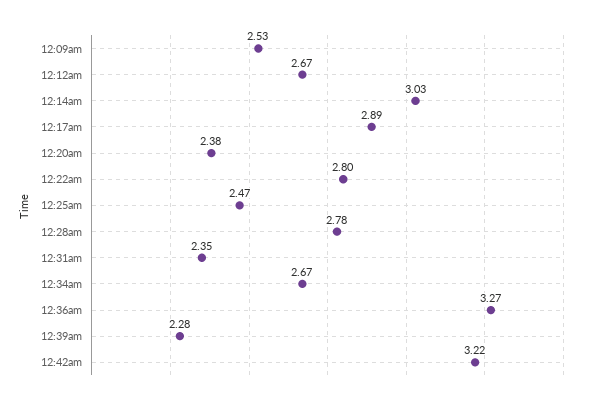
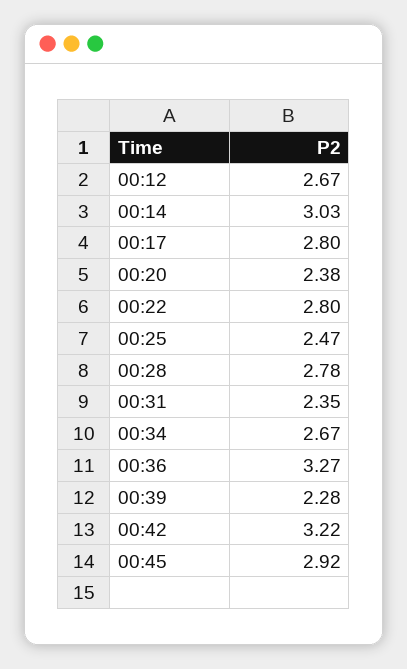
12:09am: 2.53 -> none
12:17am: 2.89 -> 2.8
00:45: none -> 2.92

